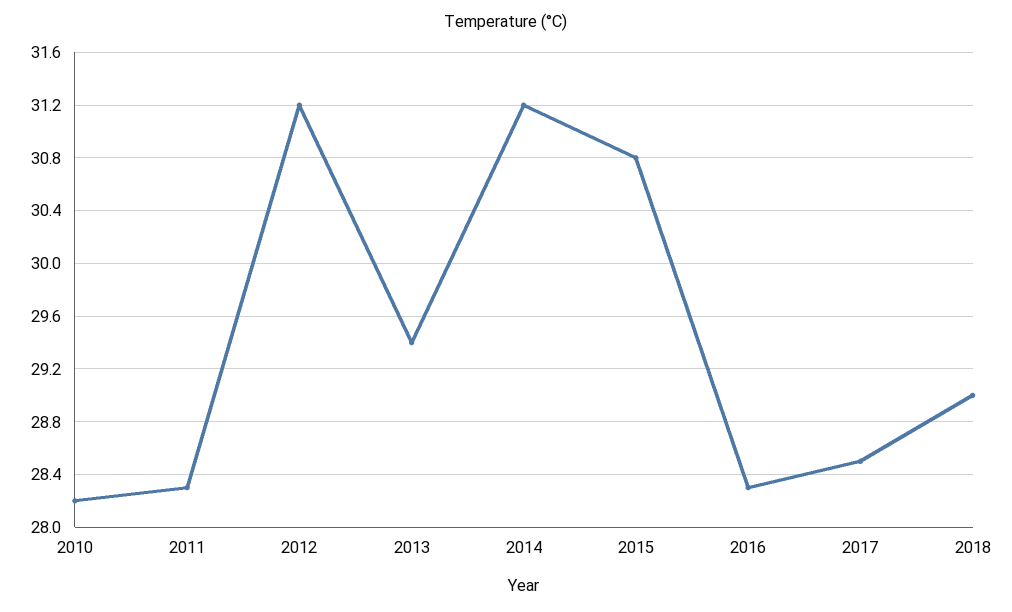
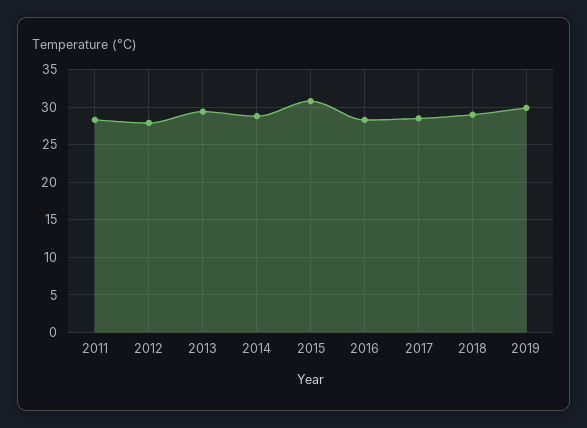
2010: 28.2 -> none
2012: 31.2 -> 28
2014: 31.2 -> 29
2019: none -> 30

